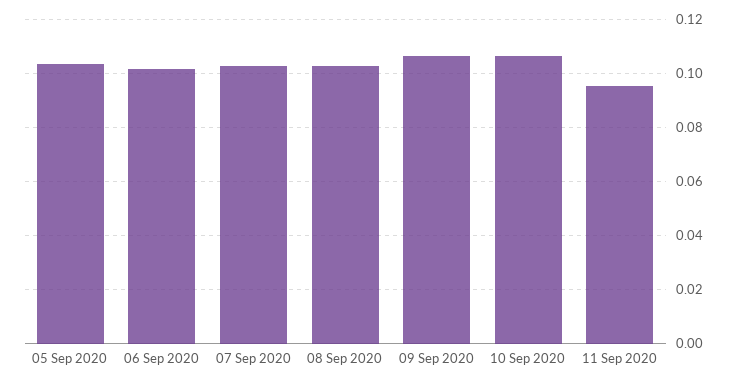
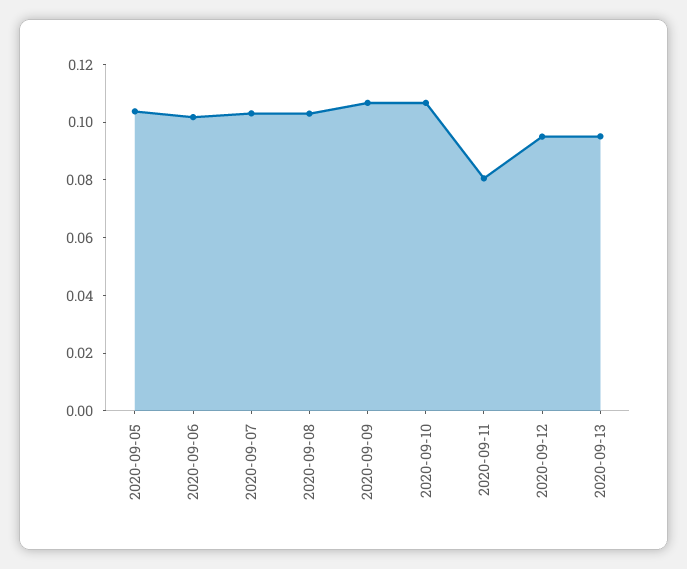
11 Sep 2020: 0.095 -> 0.08
2020-09-12: none -> 0.095
2020-09-13: none -> 0.095

